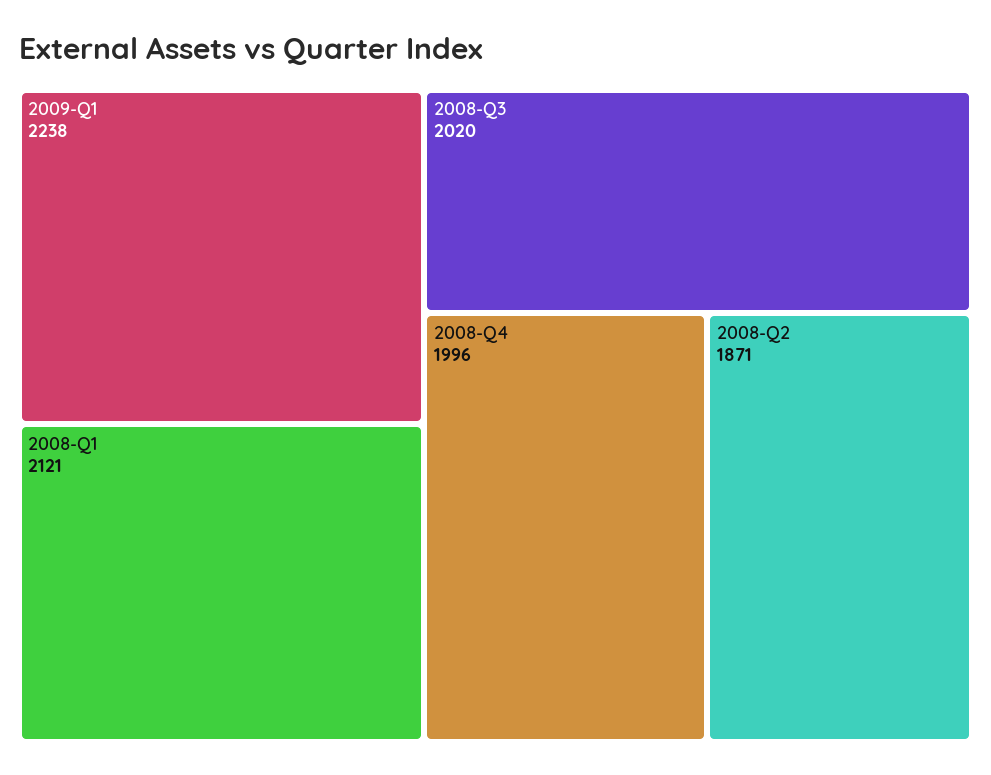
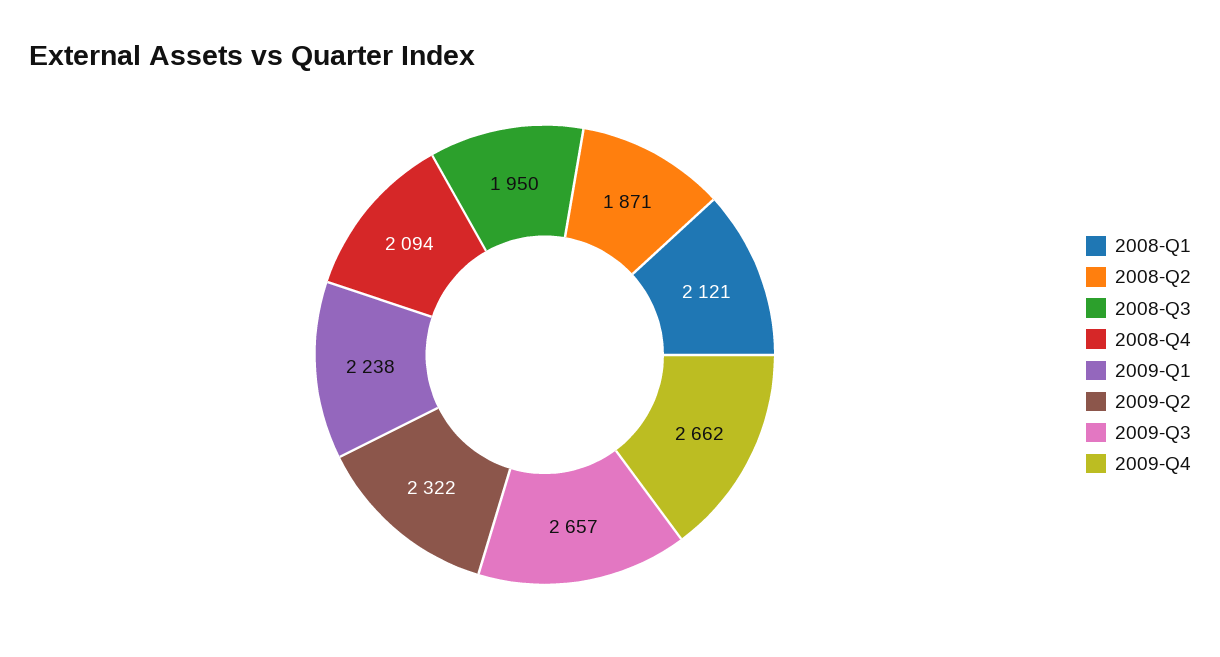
2008-Q3: 2020 -> 1950
2008-Q4: 1996 -> 2094
2009-Q2: none -> 2322
2009-Q3: none -> 2657
2009-Q4: none -> 2662

